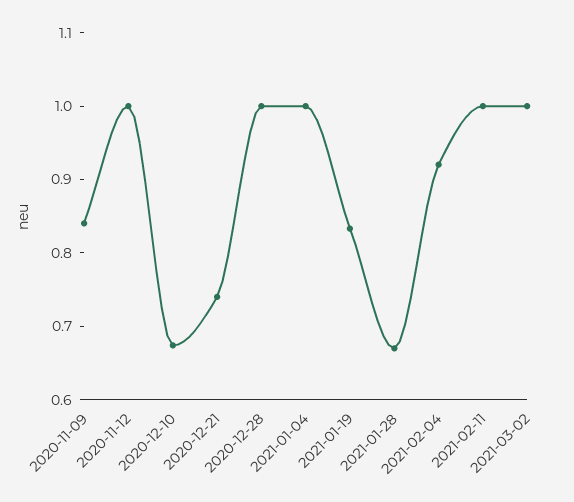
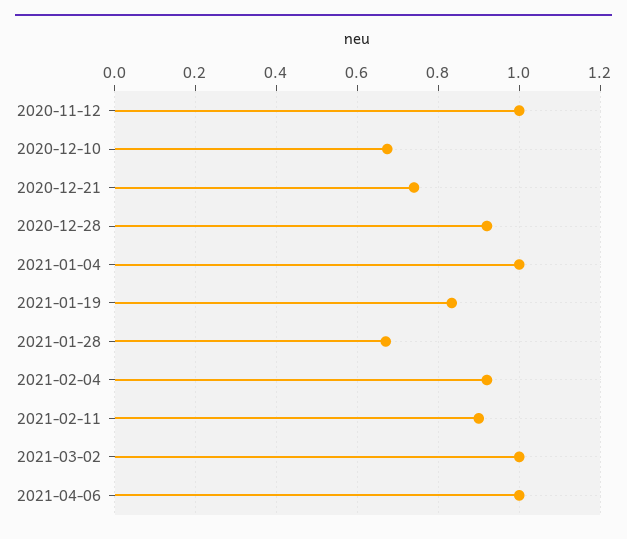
2020-11-09: 0.84 -> none
2020-12-28: 1 -> 0.92
2021-02-11: 1 -> 0.9
2021-04-06: none -> 1

